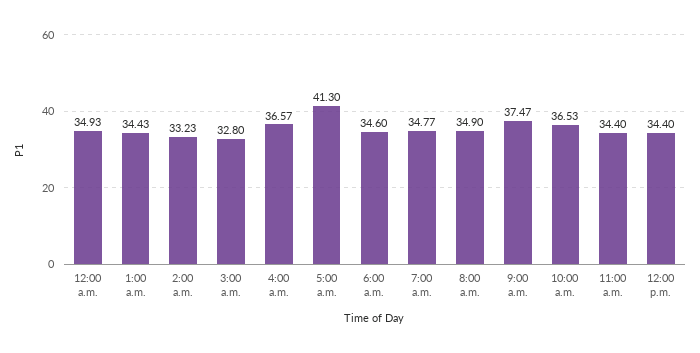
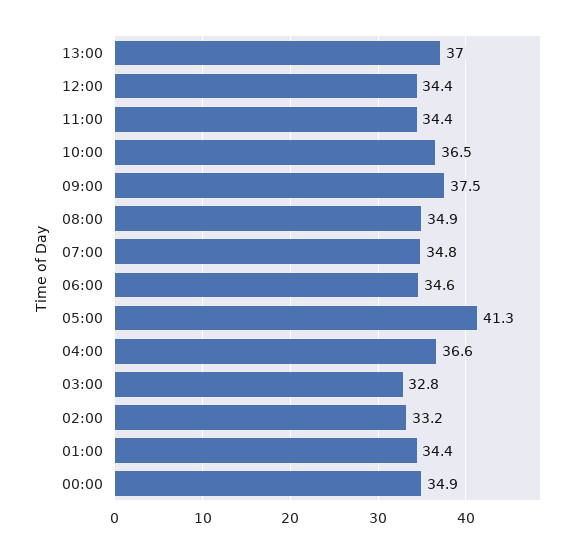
13:00: none -> 37

